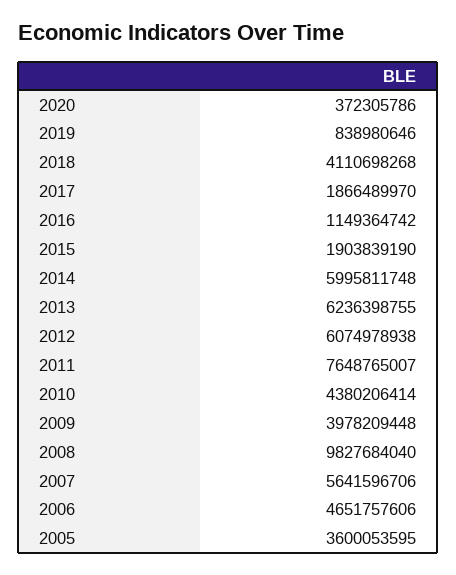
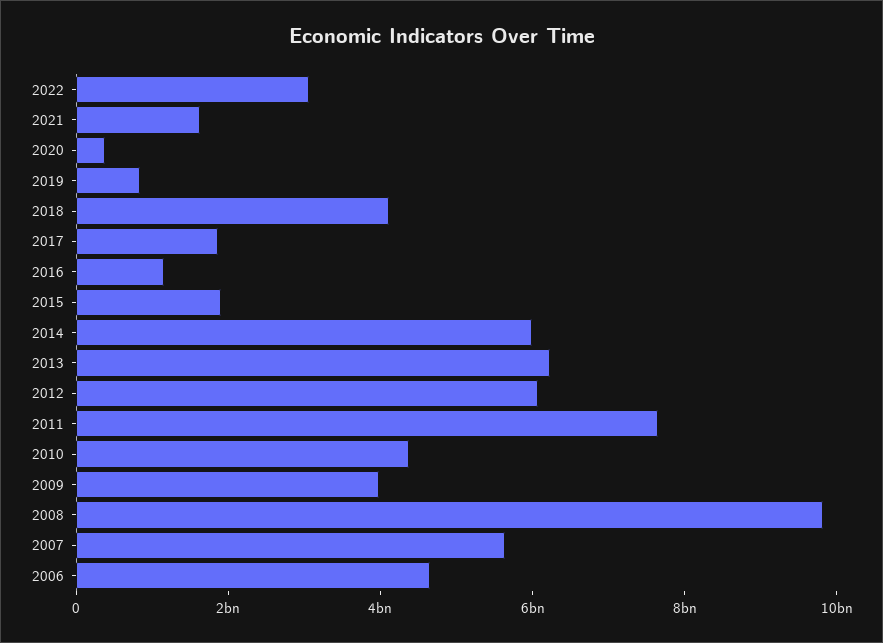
2005: 3600053595 -> none
2022: none -> 3000000000
2021: none -> 1500000000

